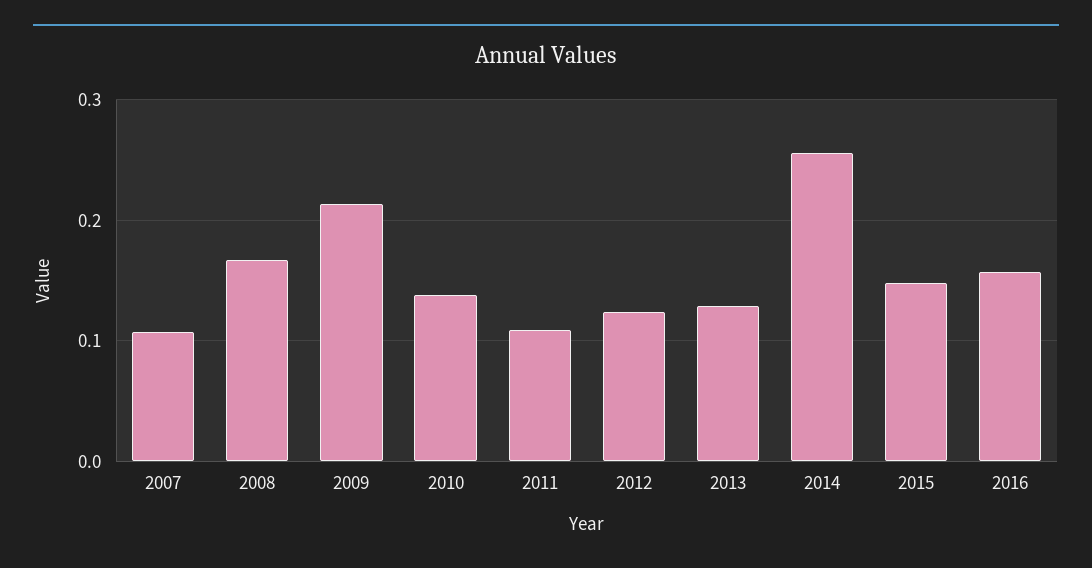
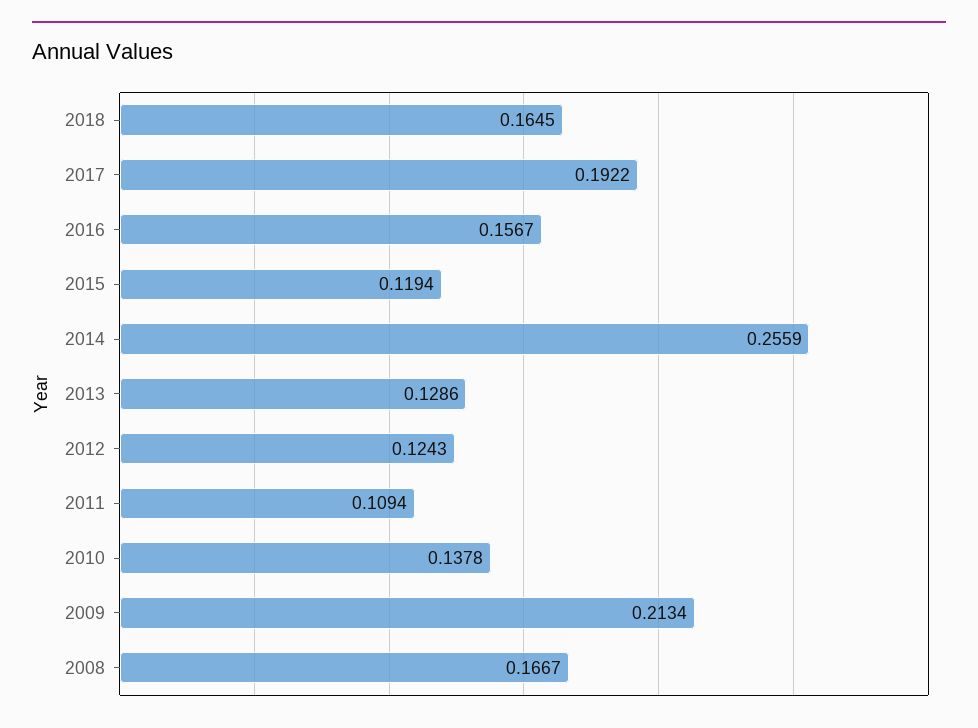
2007: 0.11 -> none
2015: 0.15 -> 0.1194
2018: none -> 0.1645
2017: none -> 0.1922

